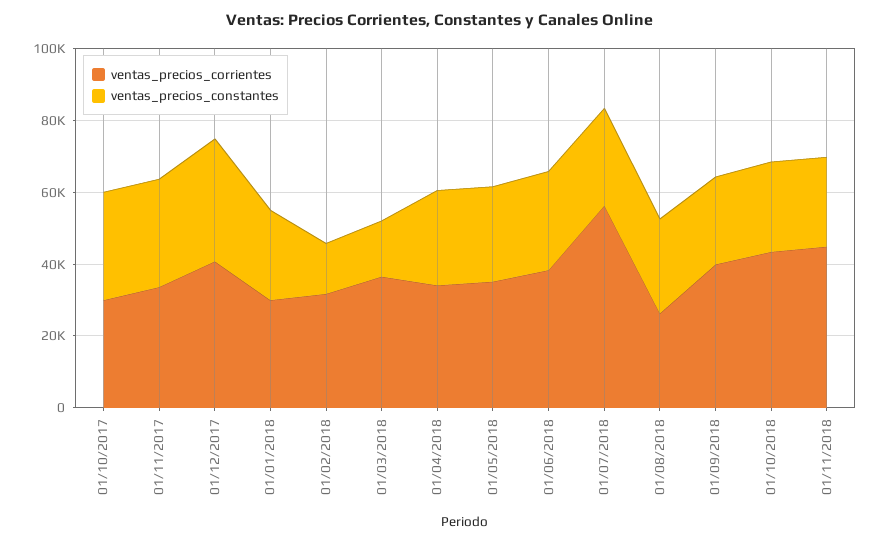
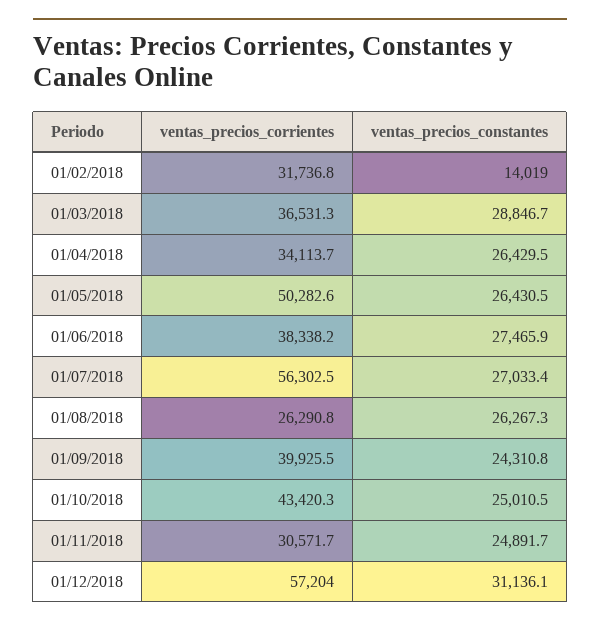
ventas_precios_corrientes, 01/10/2017: 30000 -> none
ventas_precios_constantes, 01/10/2017: 30000 -> none
ventas_precios_corrientes, 01/11/2017: 35000 -> none
ventas_precios_constantes, 01/11/2017: 30000 -> none
ventas_precios_corrientes, 01/12/2017: 40000 -> none
ventas_precios_constantes, 01/12/2017: 35000 -> none
ventas_precios_corrientes, 01/01/2018: 30000 -> none
ventas_precios_constantes, 01/01/2018: 25000 -> none
ventas_precios_constantes, 01/03/2018: 15000 -> 28846.7
ventas_precios_corrientes, 01/05/2018: 35000 -> 50282.6
ventas_precios_corrientes, 01/11/2018: 45000 -> 30571.7
ventas_precios_corrientes, 01/12/2018: none -> 57204
ventas_precios_constantes, 01/12/2018: none -> 31136.1

